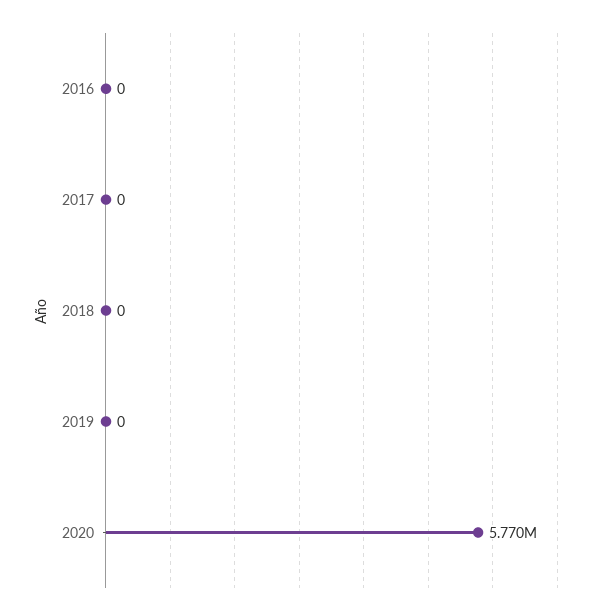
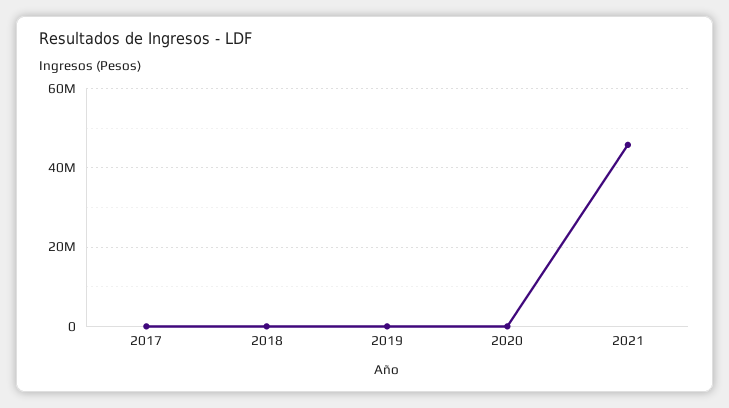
2016: 0 -> none
2020: 5770000 -> 0
2021: none -> 46000000

